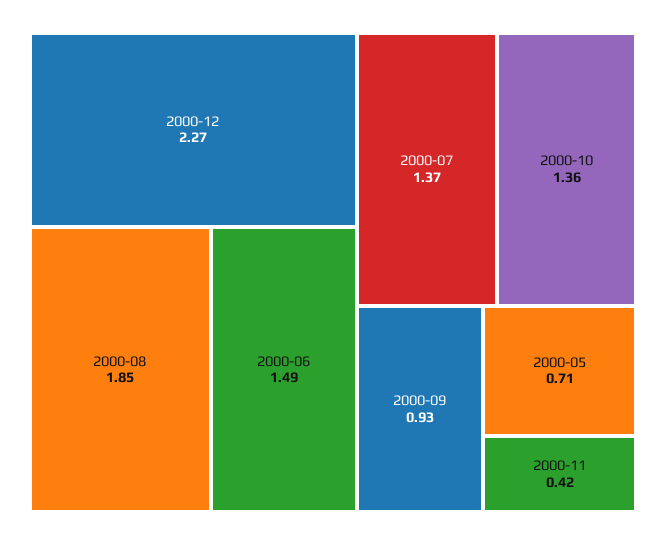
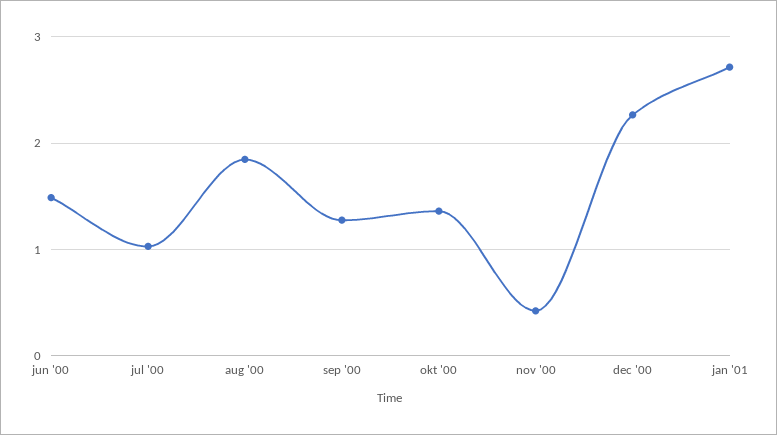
2000-07: 1.37 -> 1
2000-09: 0.93 -> 1.3
2000-05: 0.71 -> none
jan '01: none -> 2.7

